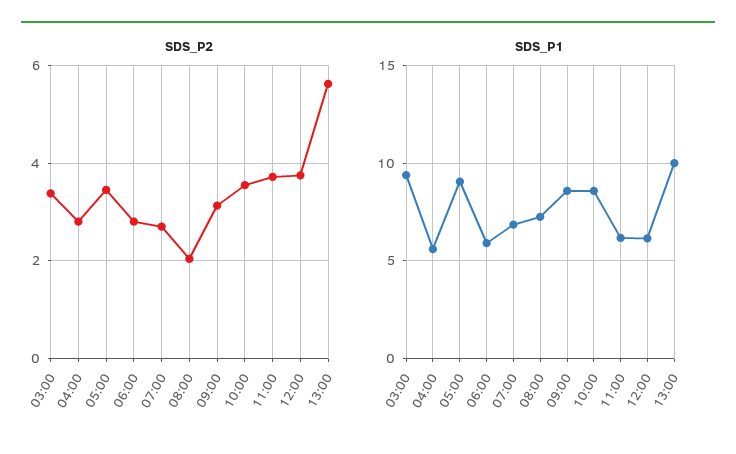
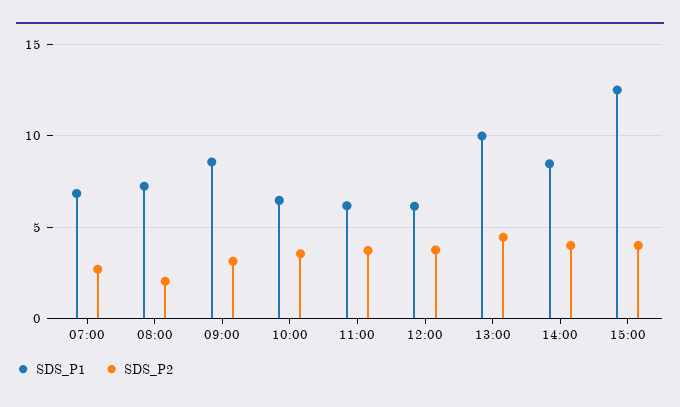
SDS_P2, 03:00: 3.4 -> none
SDS_P2, 04:00: 2.8 -> none
SDS_P2, 05:00: 3.4 -> none
SDS_P2, 06:00: 2.8 -> none
SDS_P2, 13:00: 5.6 -> 4.5
SDS_P1, 03:00: 9.5 -> none
SDS_P1, 04:00: 5.5 -> none
SDS_P1, 05:00: 9 -> none
SDS_P1, 06:00: 6 -> none
SDS_P1, 10:00: 8.5 -> 6.5
SDS_P1, 14:00: none -> 8.5
SDS_P2, 14:00: none -> 4
SDS_P1, 15:00: none -> 12.5
SDS_P2, 15:00: none -> 4

